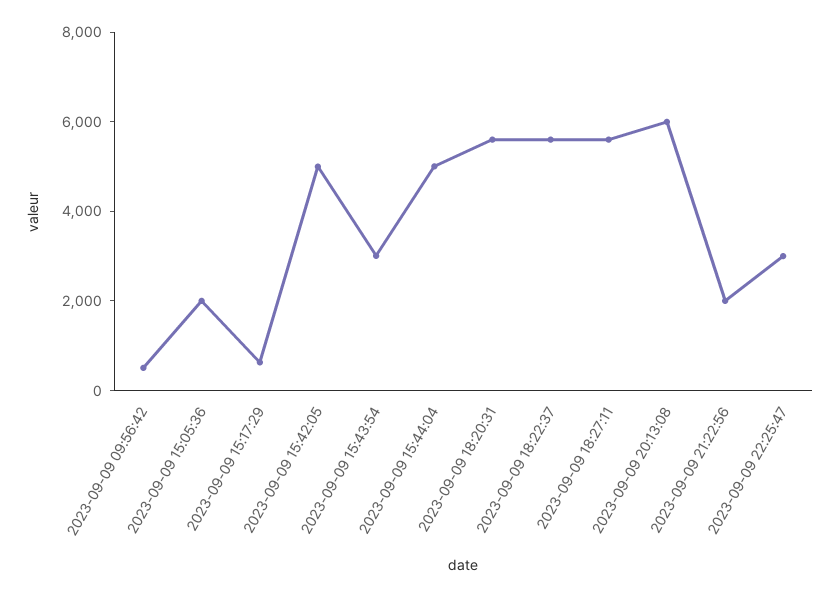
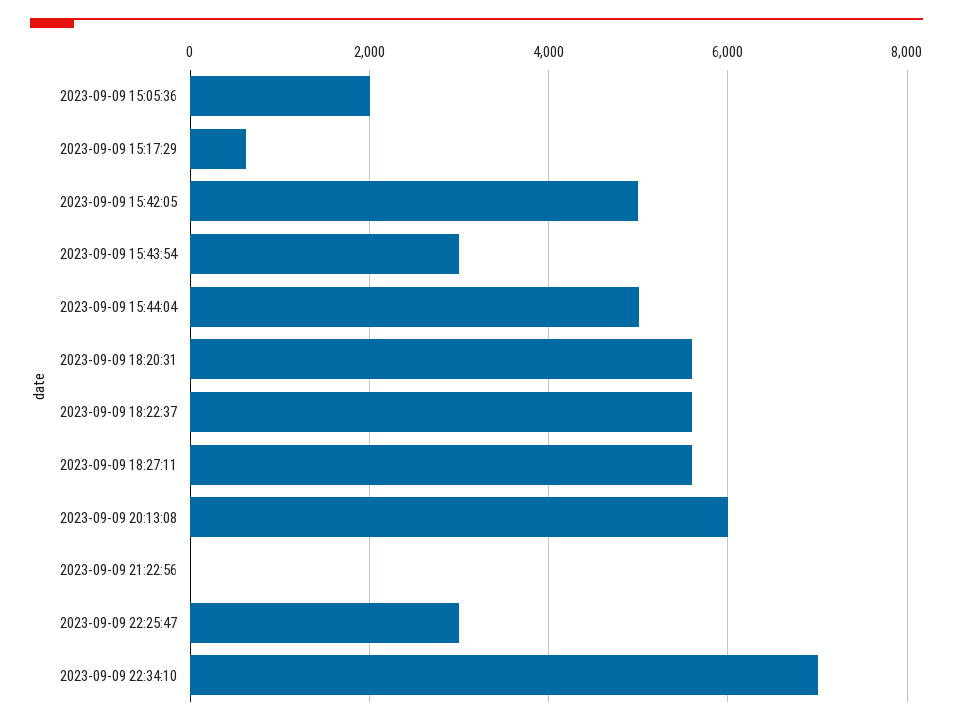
2023-09-09 09:56:42: 500 -> none
2023-09-09 21:22:56: 2000 -> 0
2023-09-09 22:34:10: none -> 7000

